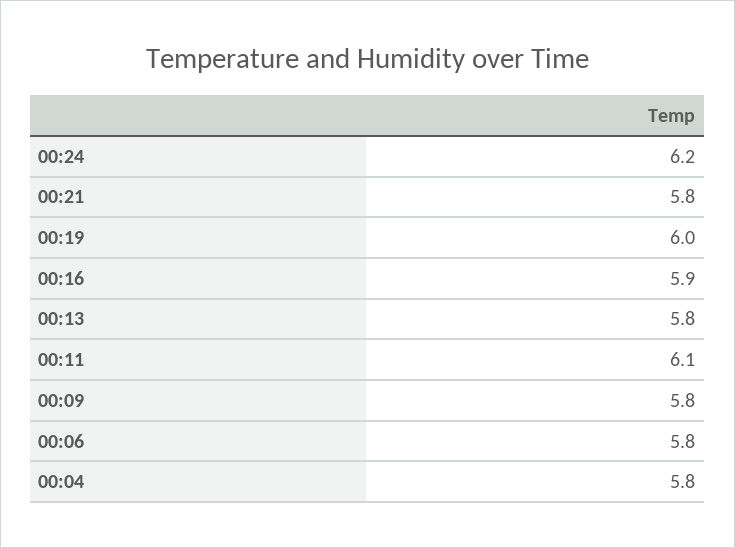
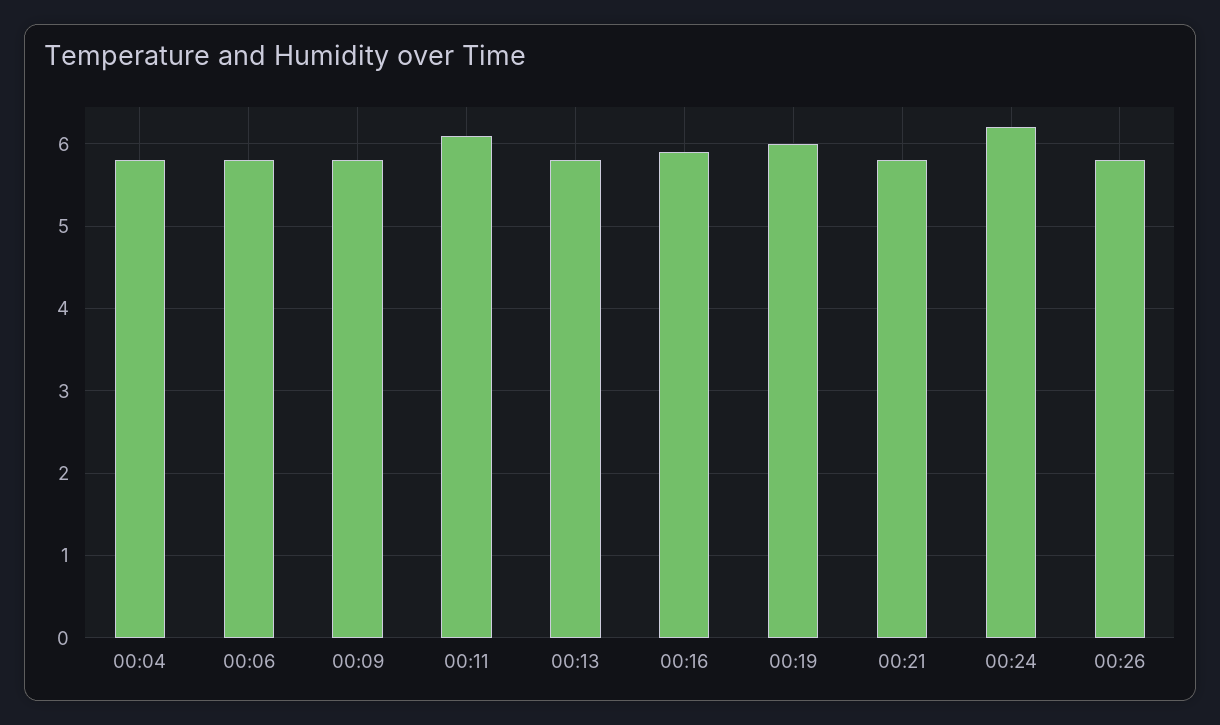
00:26: none -> 5.8

